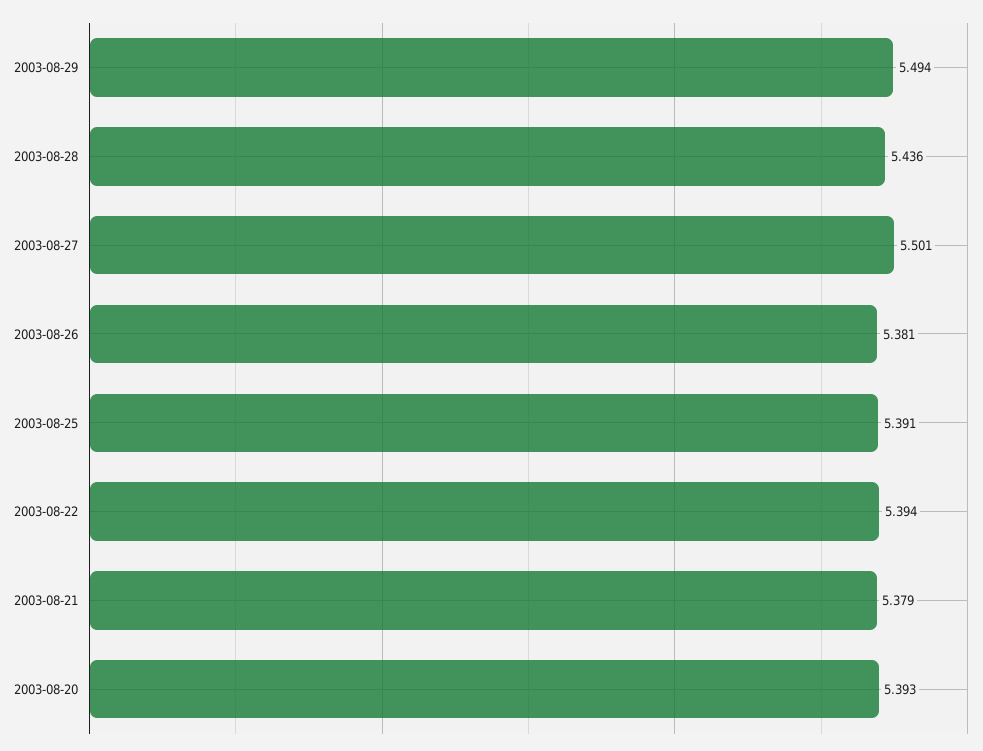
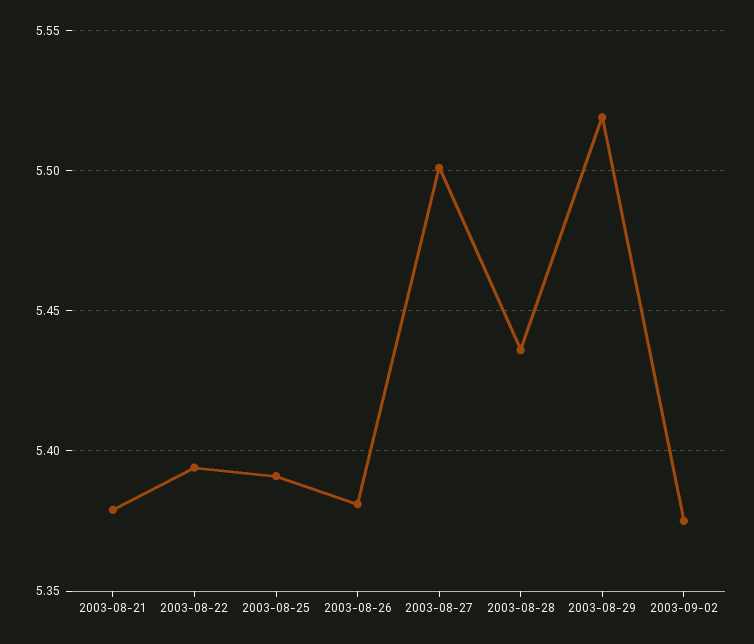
2003-08-29: 5.494 -> 5.52
2003-08-20: 5.393 -> none
2003-09-02: none -> 5.375

